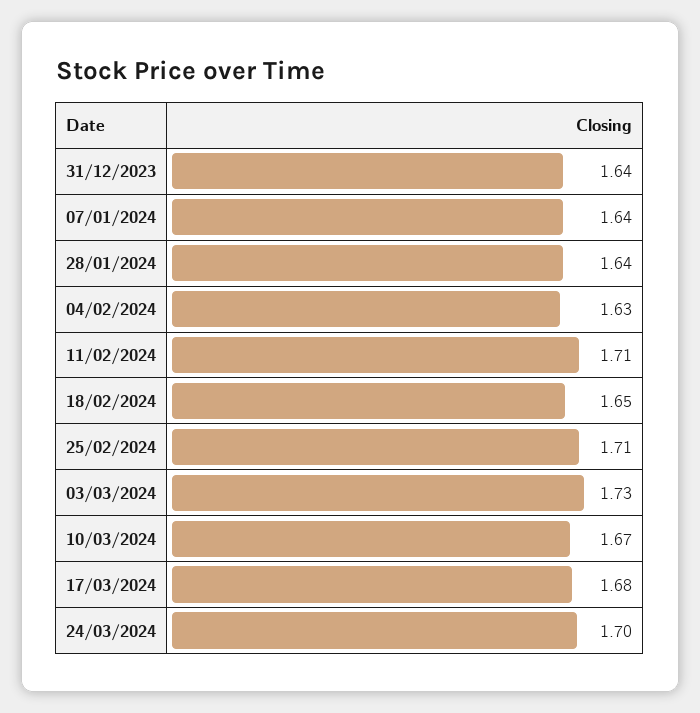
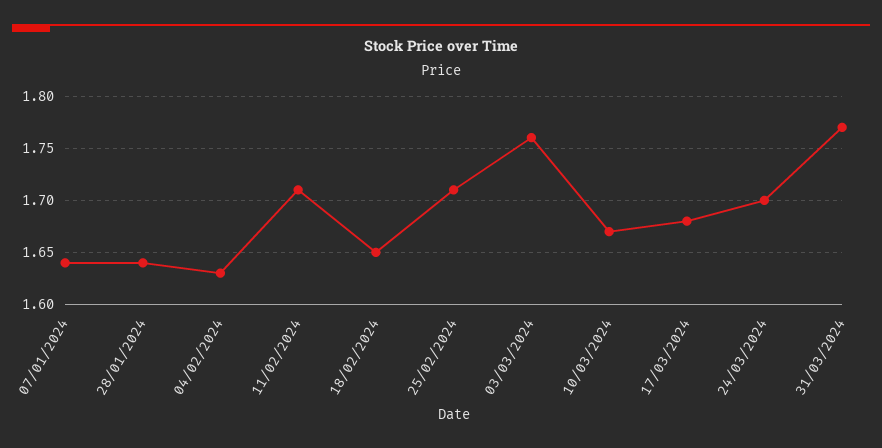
31/12/2023: 1.64 -> none
03/03/2024: 1.73 -> 1.76
31/03/2024: none -> 1.77

